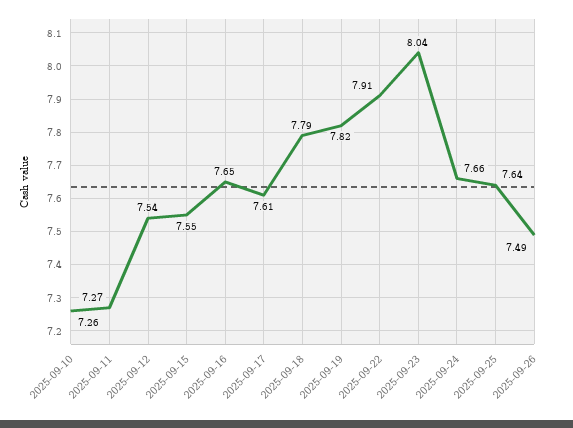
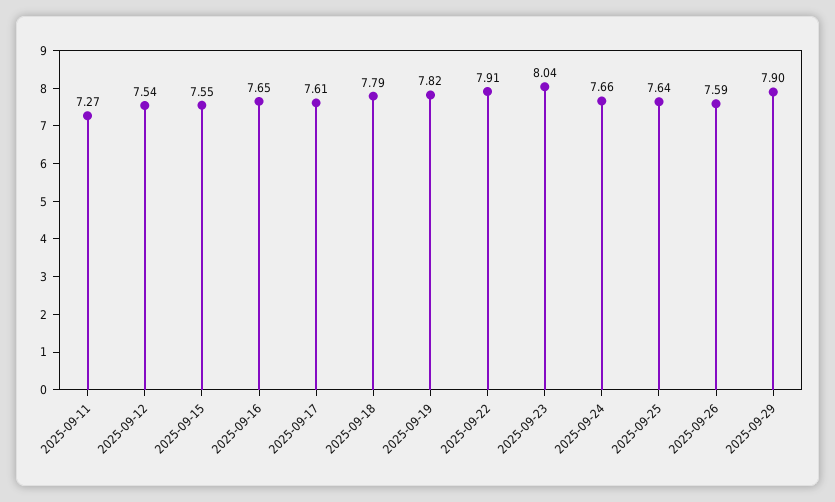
2025-09-10: 7.26 -> none
2025-09-26: 7.49 -> 7.59
2025-09-29: none -> 7.9

